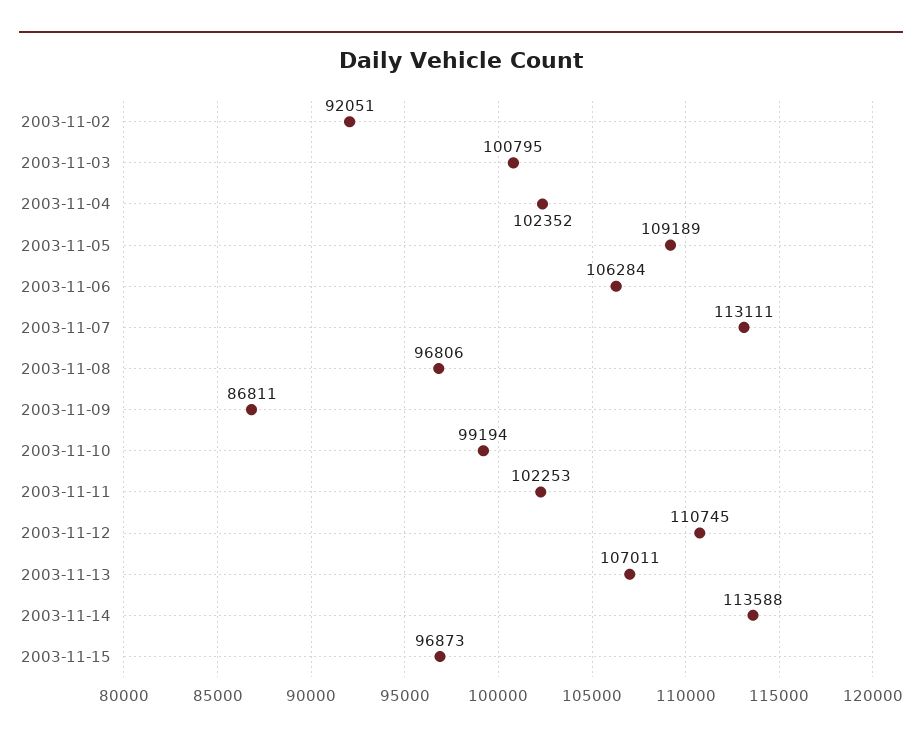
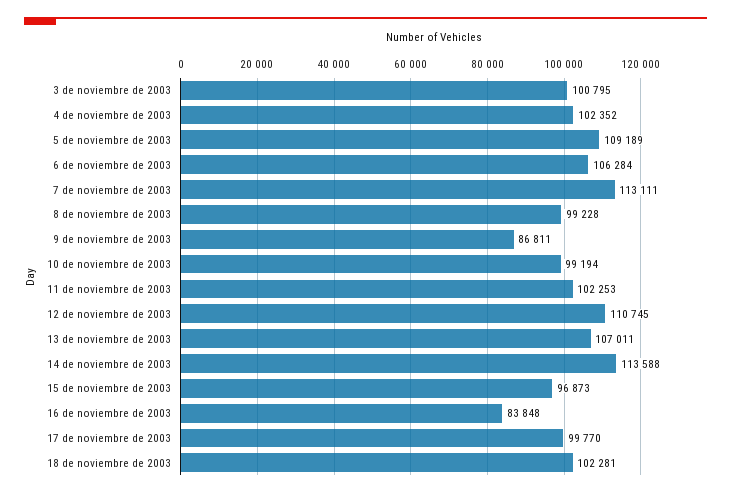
2003-11-02: 92051 -> none
2003-11-08: 96806 -> 99228
16 de noviembre de 2003: none -> 83848
17 de noviembre de 2003: none -> 99770
18 de noviembre de 2003: none -> 102281

